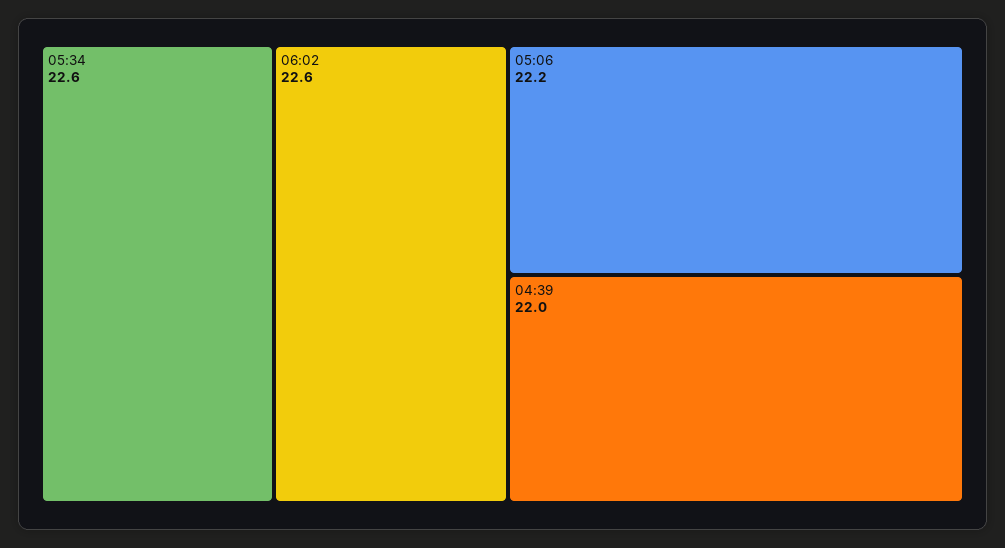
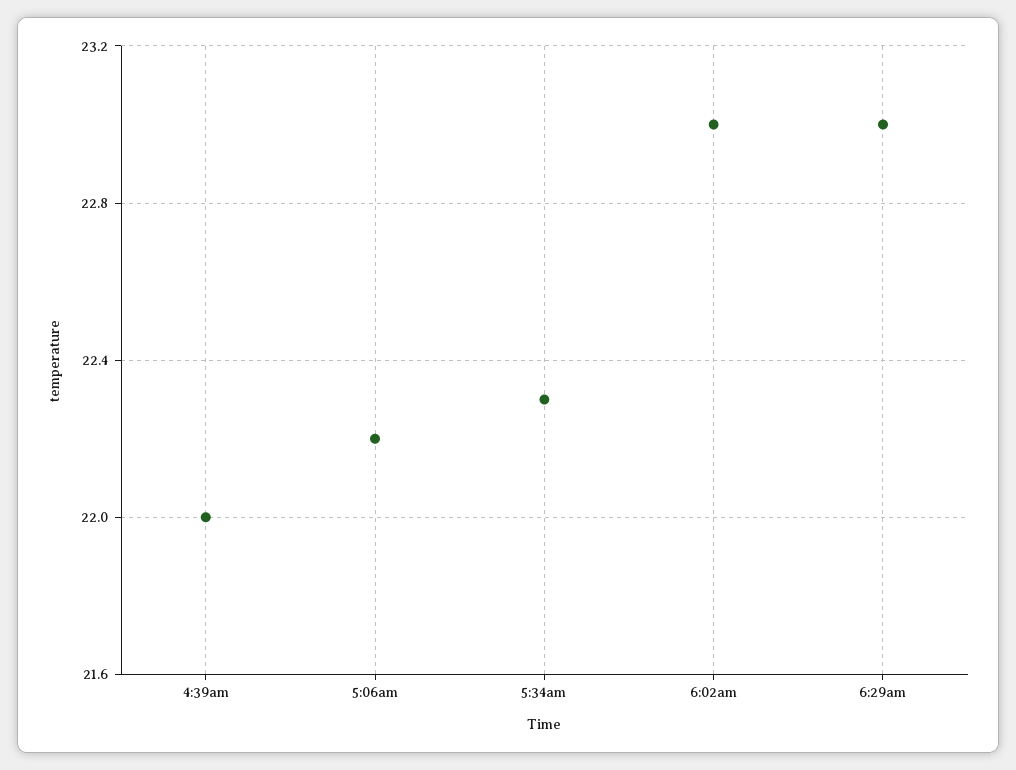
05:34: 22.6 -> 22.3
06:02: 22.6 -> 23
6:29am: none -> 23

